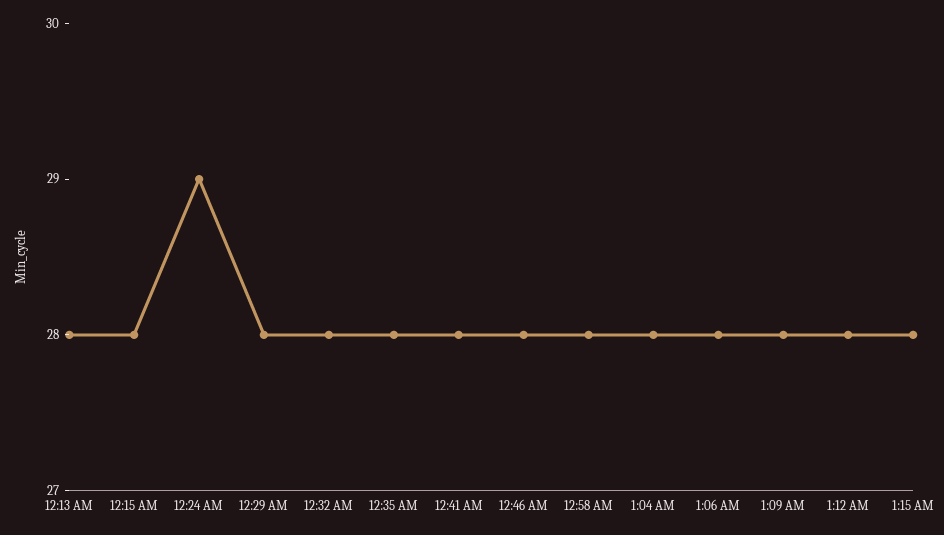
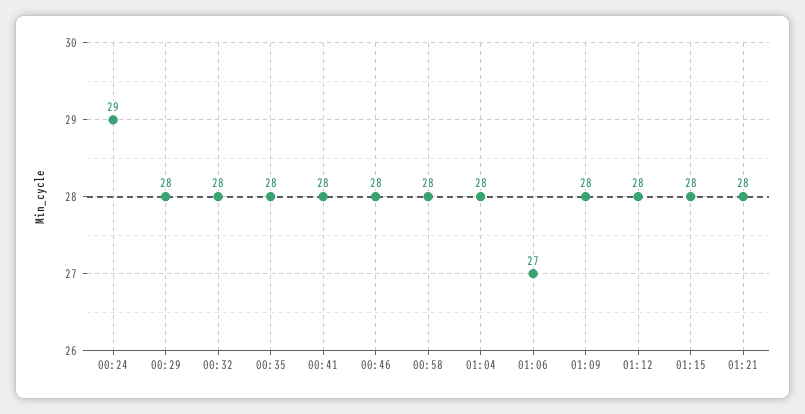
12:13 AM: 28 -> none
12:15 AM: 28 -> none
1:06 AM: 28 -> 27
01:21: none -> 28

